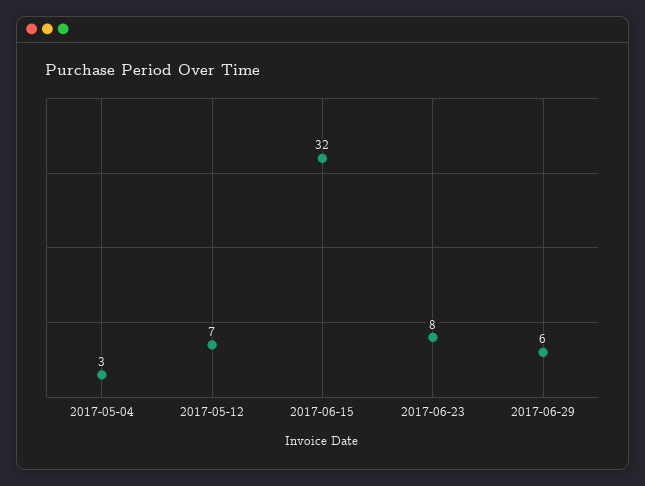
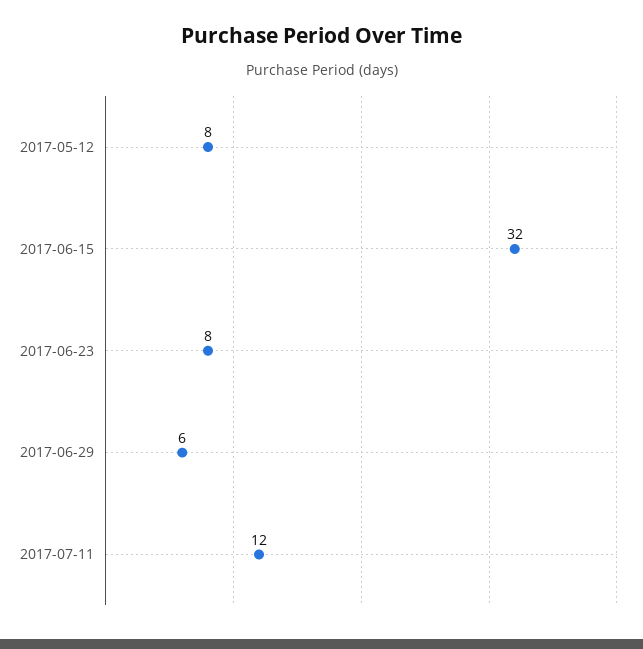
2017-05-04: 3 -> none
2017-05-12: 7 -> 8
2017-07-11: none -> 12

